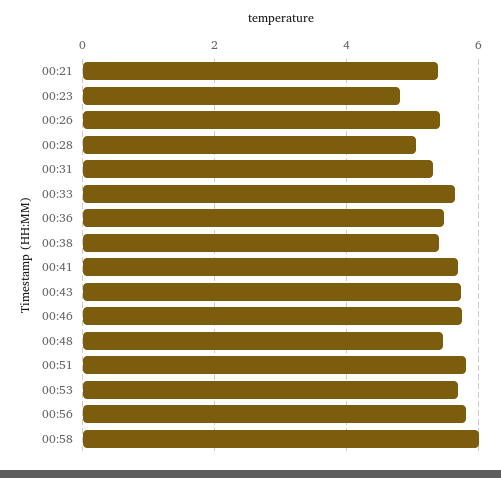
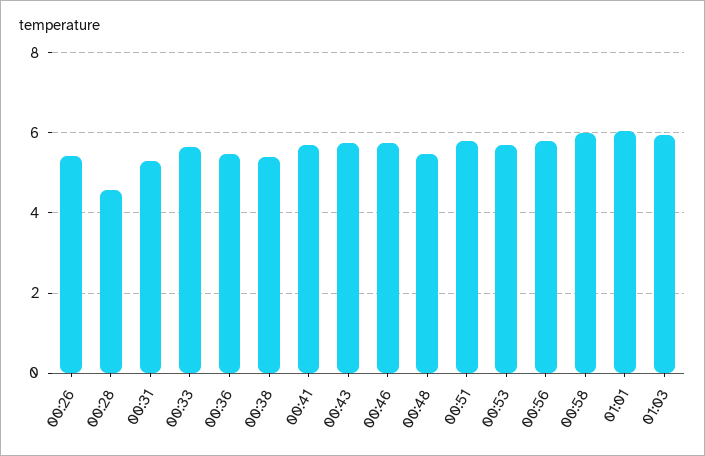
00:21: 5.4 -> none
00:23: 4.8 -> none
00:28: 5 -> 4.6
01:01: none -> 6
01:03: none -> 6

